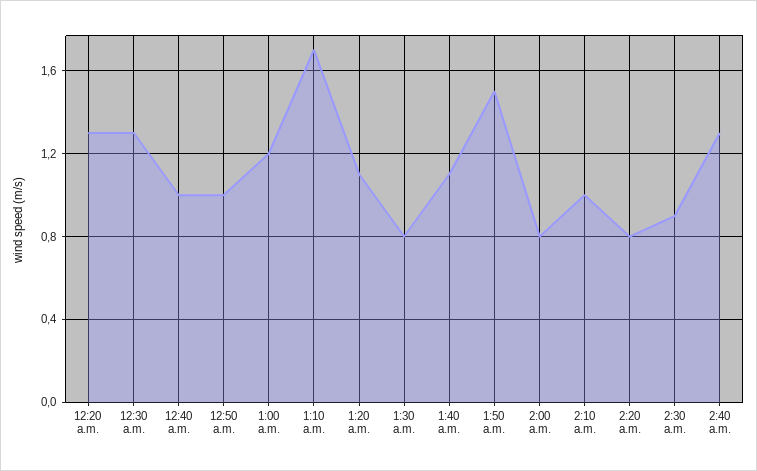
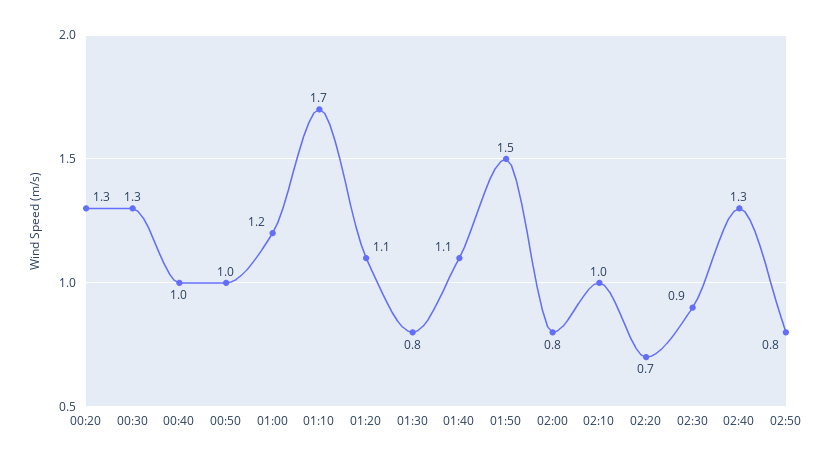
2:20 a.m.: 0.8 -> 0.7
02:50: none -> 0.8

